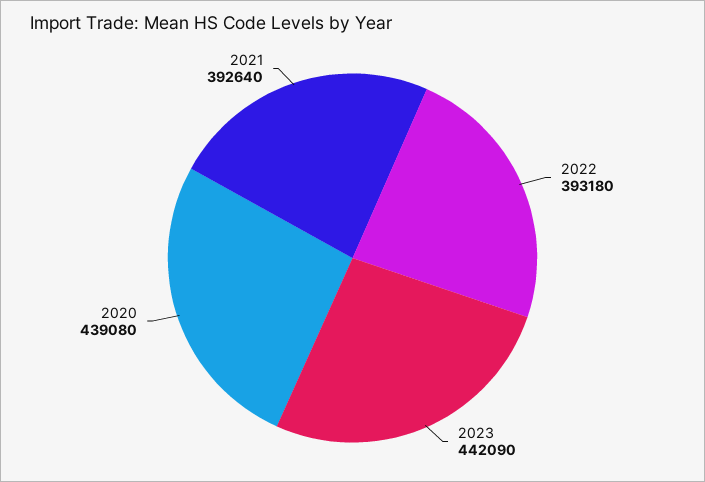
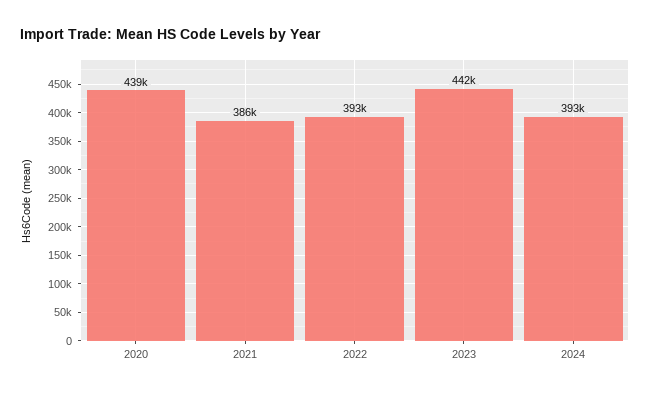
2021: 392640 -> 386000
2024: none -> 393000

